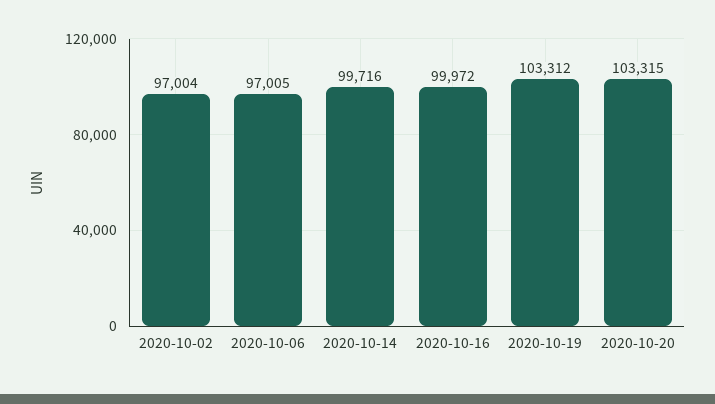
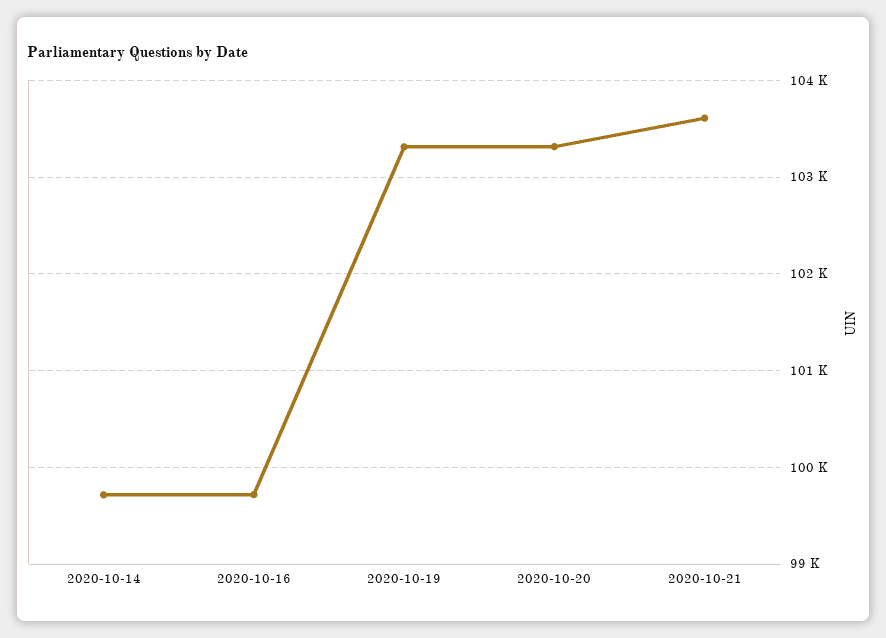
2020-10-02: 97004 -> none
2020-10-06: 97005 -> none
2020-10-16: 99972 -> 99700
2020-10-21: none -> 103600

